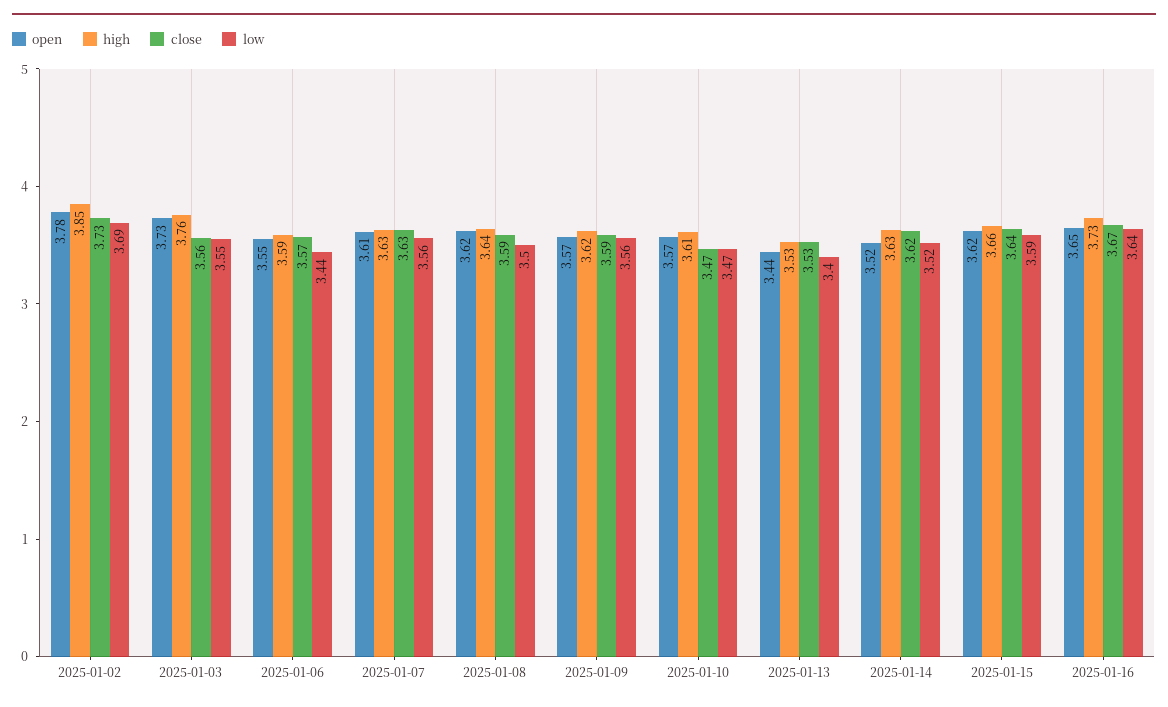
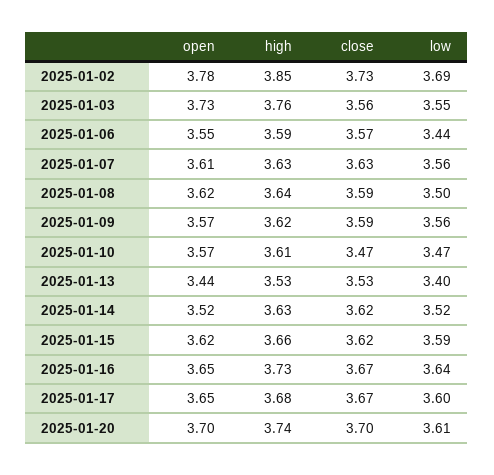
close, 2025-01-15: 3.64 -> 3.62
open, 2025-01-17: none -> 3.65
high, 2025-01-17: none -> 3.68
close, 2025-01-17: none -> 3.67
low, 2025-01-17: none -> 3.6
open, 2025-01-20: none -> 3.7
high, 2025-01-20: none -> 3.74
close, 2025-01-20: none -> 3.7
low, 2025-01-20: none -> 3.61

